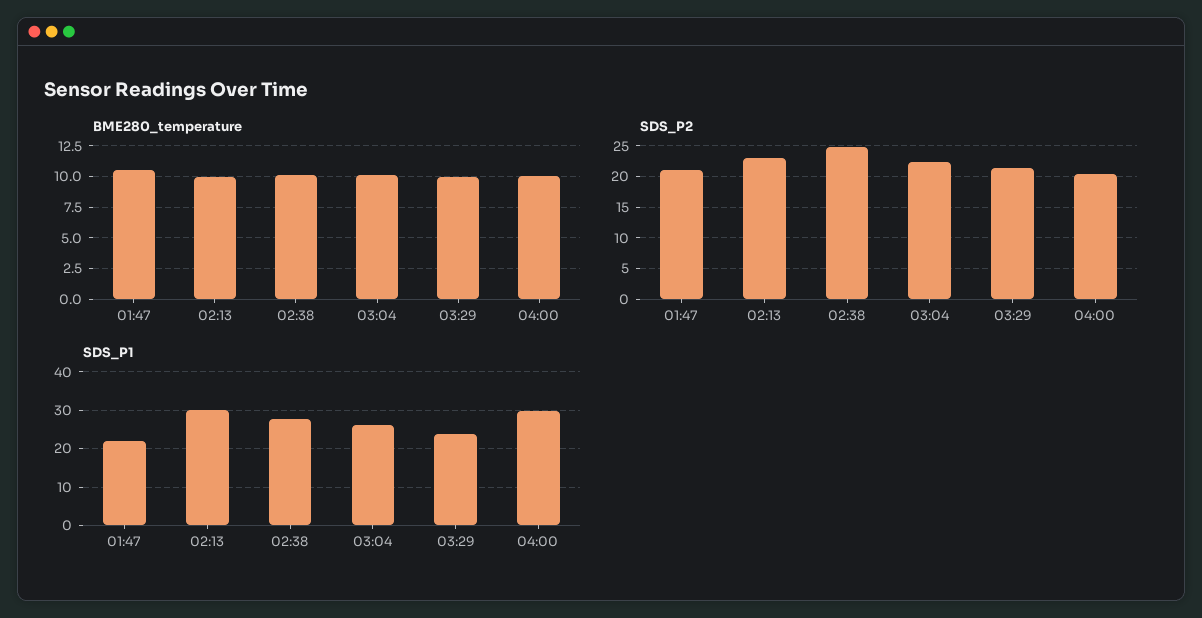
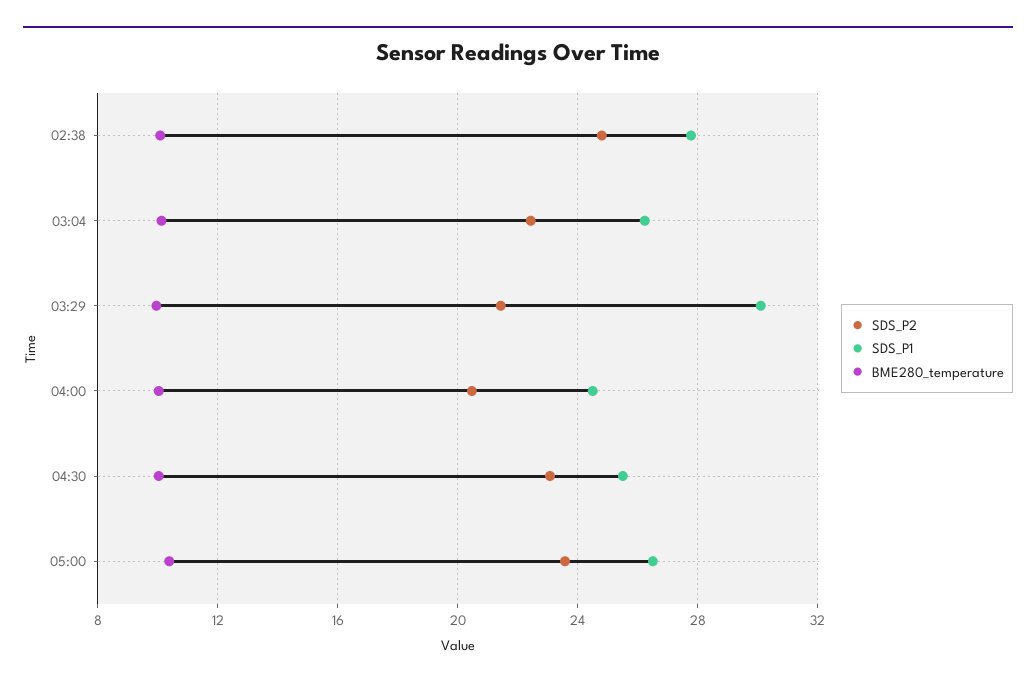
BME280_temperature, 01:47: 10.5 -> none
BME280_temperature, 02:13: 10 -> none
SDS_P2, 01:47: 21 -> none
SDS_P2, 02:13: 23 -> none
SDS_P1, 01:47: 22 -> none
SDS_P1, 02:13: 30 -> none
SDS_P1, 03:29: 24 -> 30
SDS_P1, 04:00: 30 -> 24.5
SDS_P2, 04:30: none -> 23
SDS_P1, 04:30: none -> 25.5
BME280_temperature, 04:30: none -> 10
SDS_P2, 05:00: none -> 23.5
SDS_P1, 05:00: none -> 26.5
BME280_temperature, 05:00: none -> 10.5

